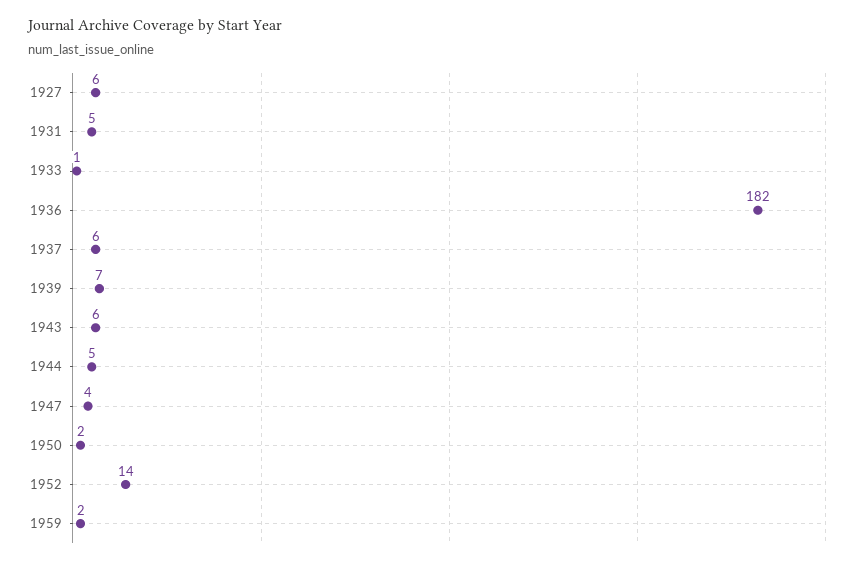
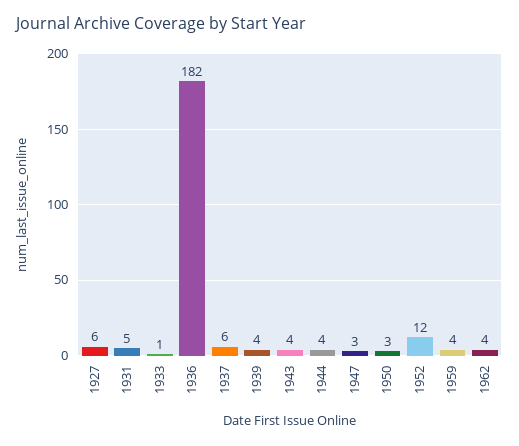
1939: 7 -> 4
1943: 6 -> 4
1944: 5 -> 4
1947: 4 -> 3
1950: 2 -> 3
1952: 14 -> 12
1959: 2 -> 4
1962: none -> 4

